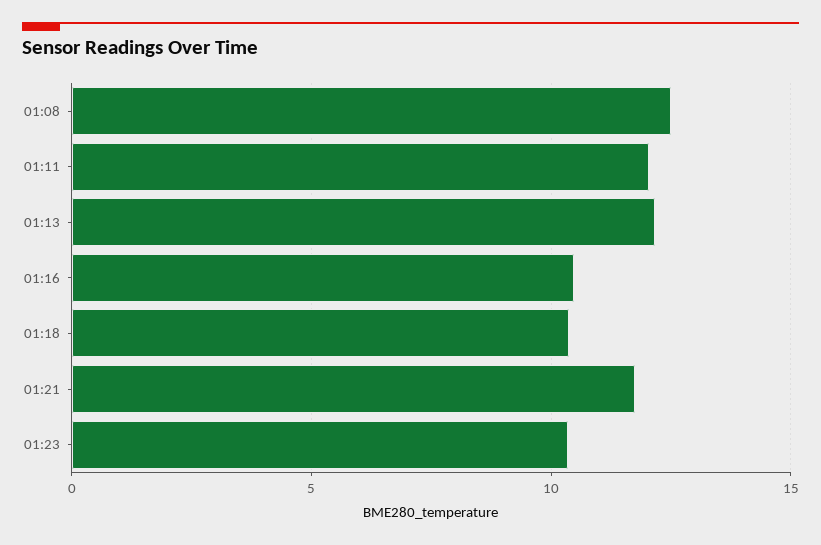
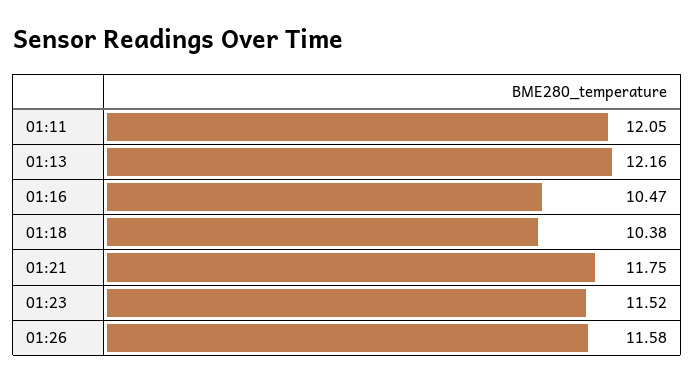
01:08: 12.5 -> none
01:23: 10.5 -> 11.52
01:26: none -> 11.58

